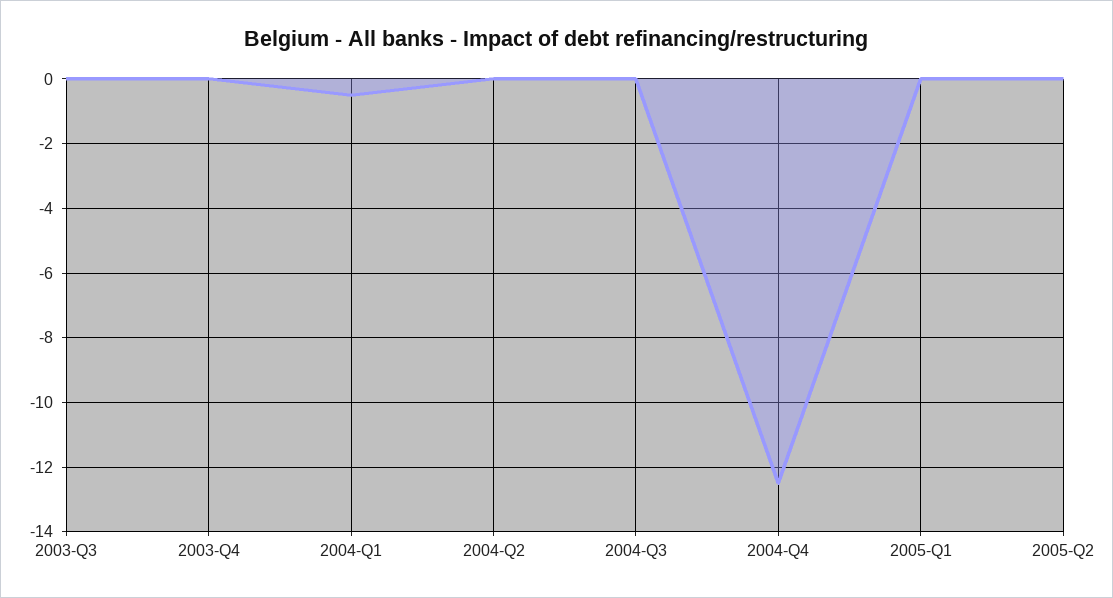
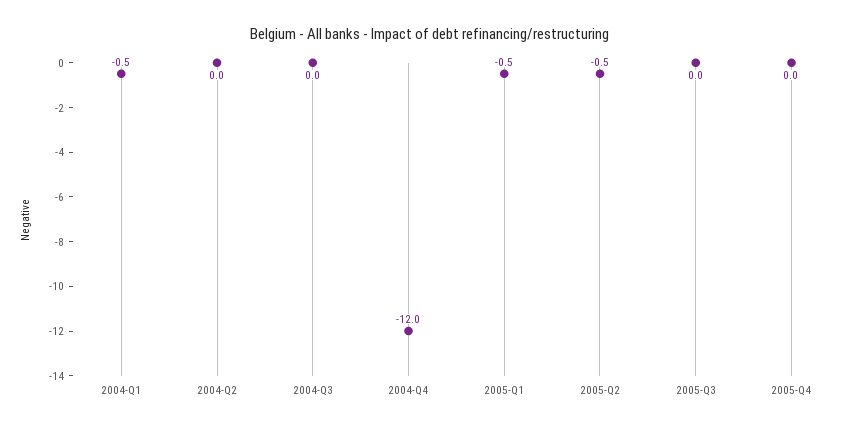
2003-Q3: 0 -> none
2003-Q4: 0 -> none
2004-Q4: -12.5 -> -12
2005-Q1: 0 -> -0.5
2005-Q2: 0 -> -0.5
2005-Q3: none -> 0
2005-Q4: none -> 0

